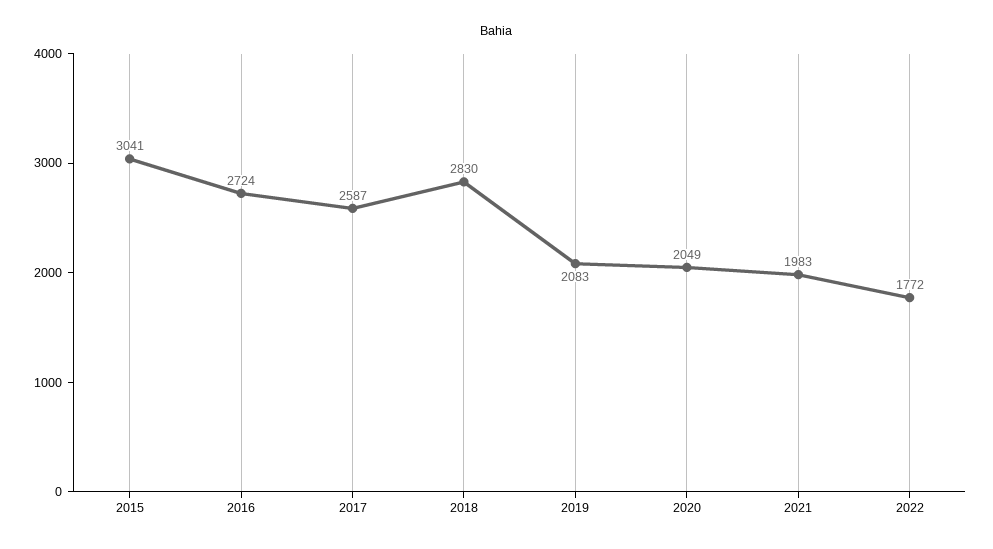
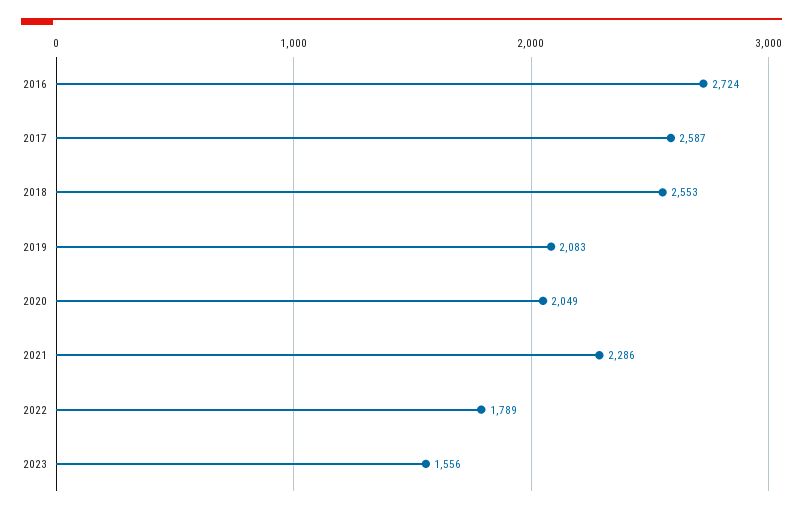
2015: 3041 -> none
2018: 2830 -> 2553
2021: 1983 -> 2286
2022: 1772 -> 1789
2023: none -> 1556

